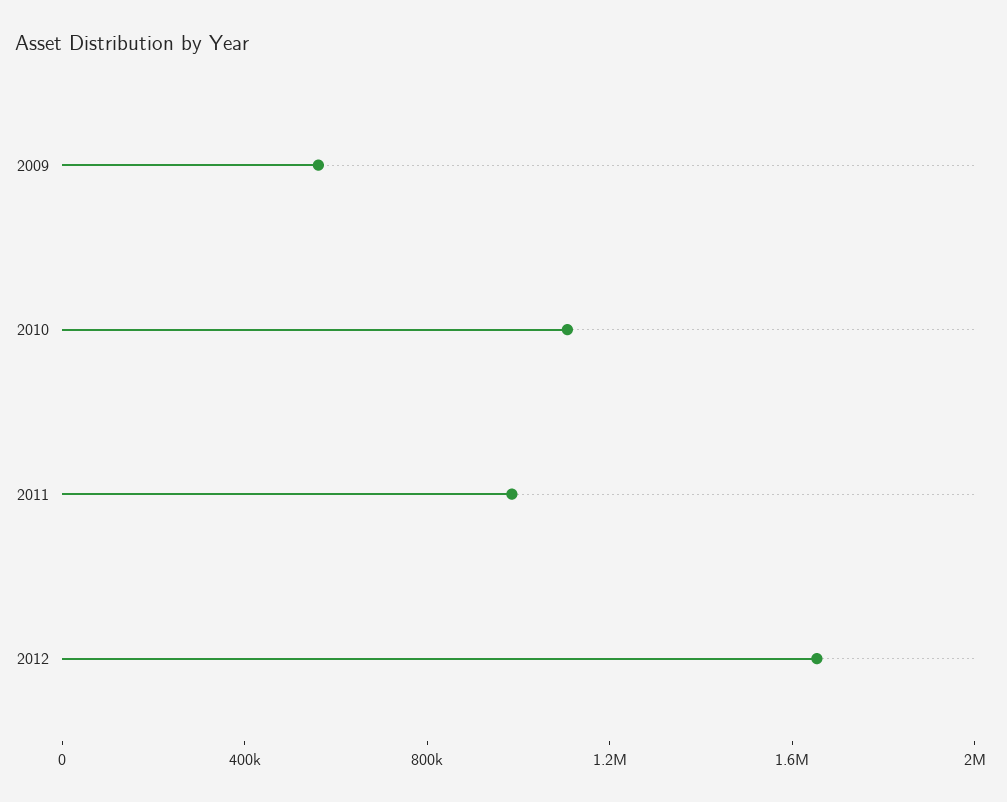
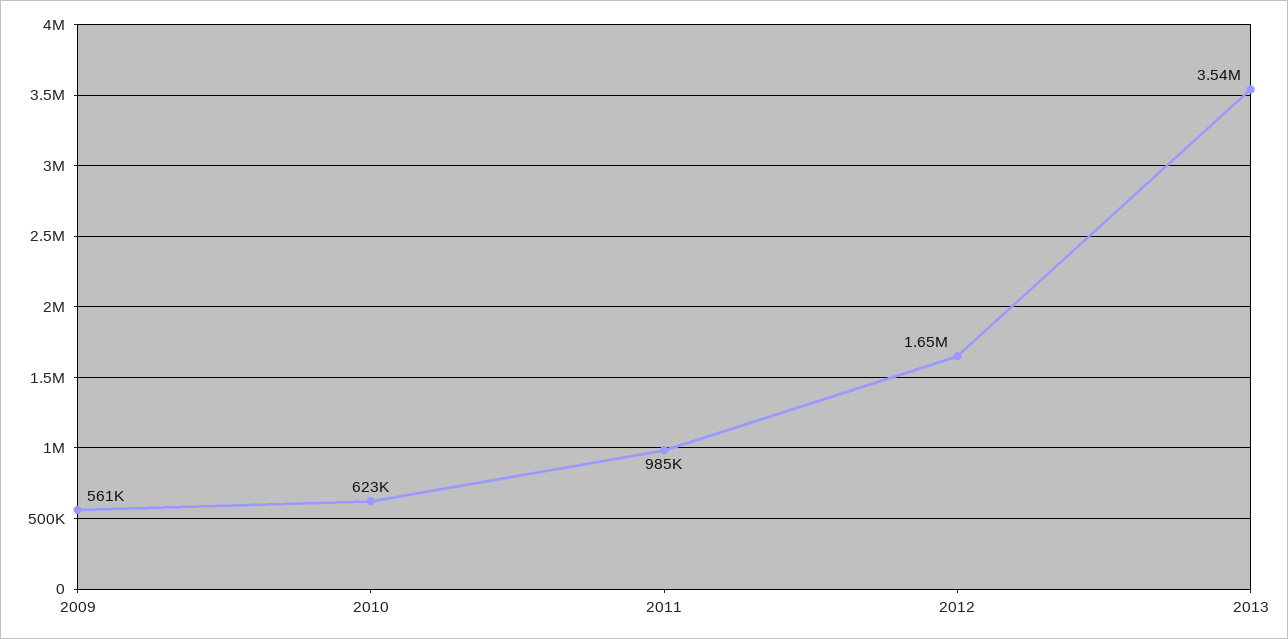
2010: 1100000 -> 623000
2013: none -> 3540000

